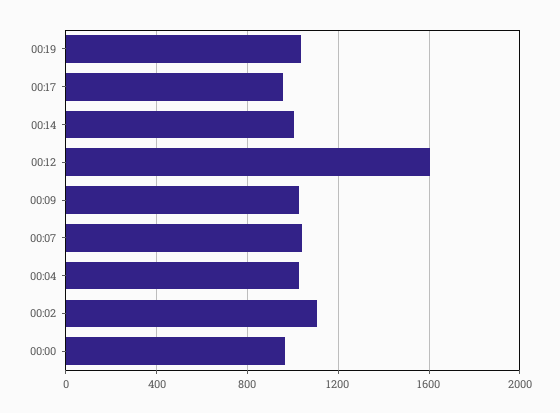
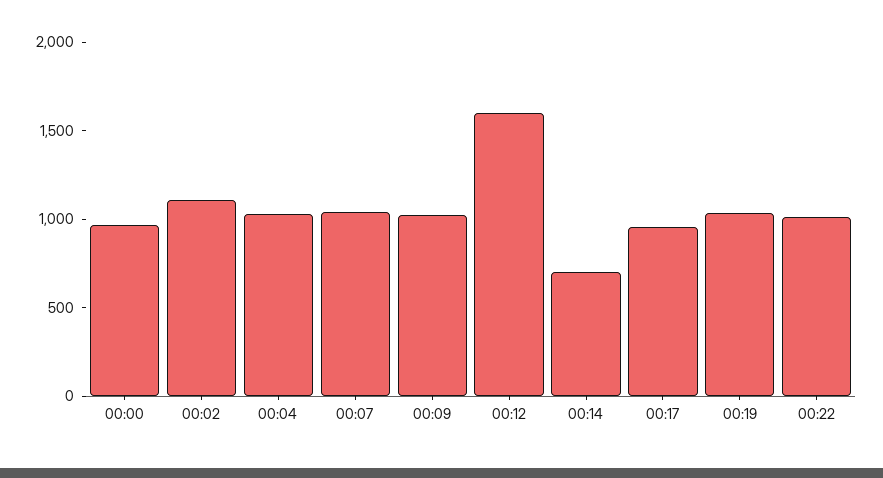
00:14: 1000 -> 700
00:22: none -> 1000

